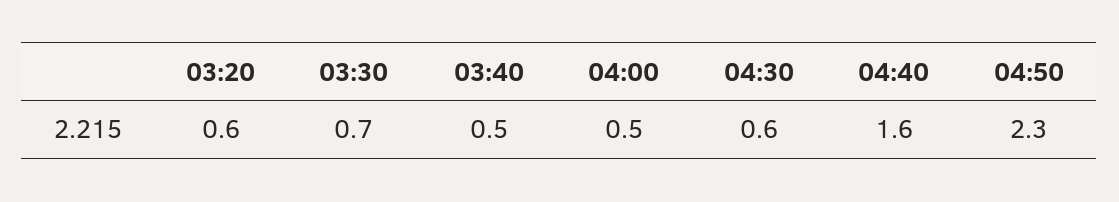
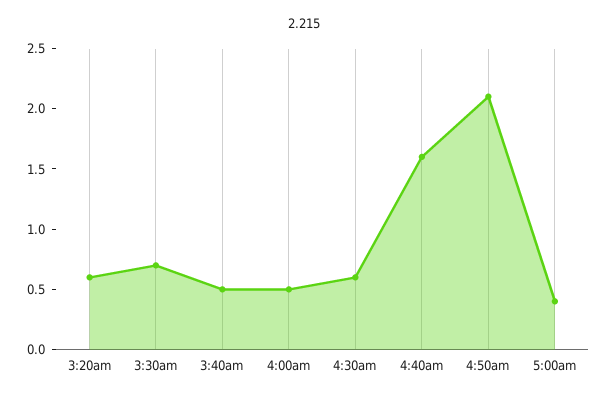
04:50: 2.3 -> 2.1
5:00am: none -> 0.4

